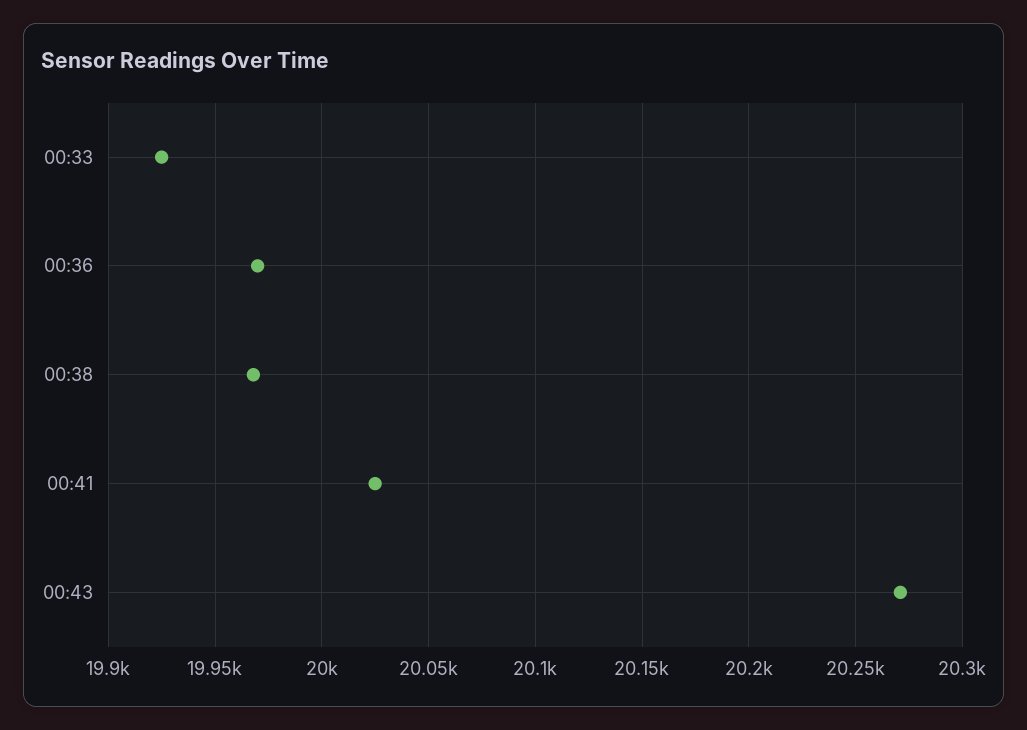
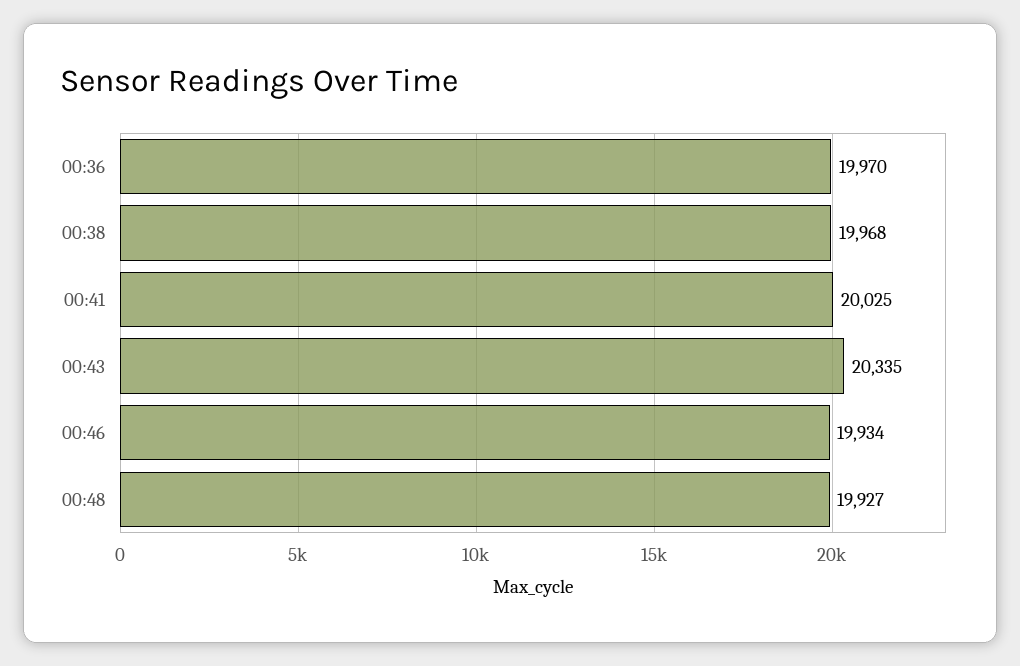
00:33: 19925 -> none
00:43: 20270 -> 20335
00:46: none -> 19934
00:48: none -> 19927

